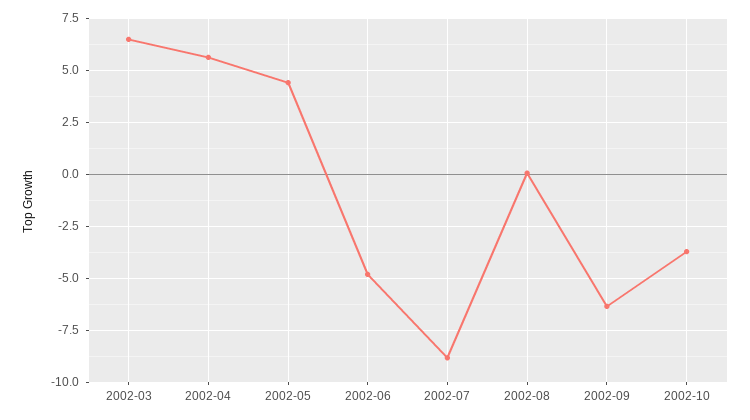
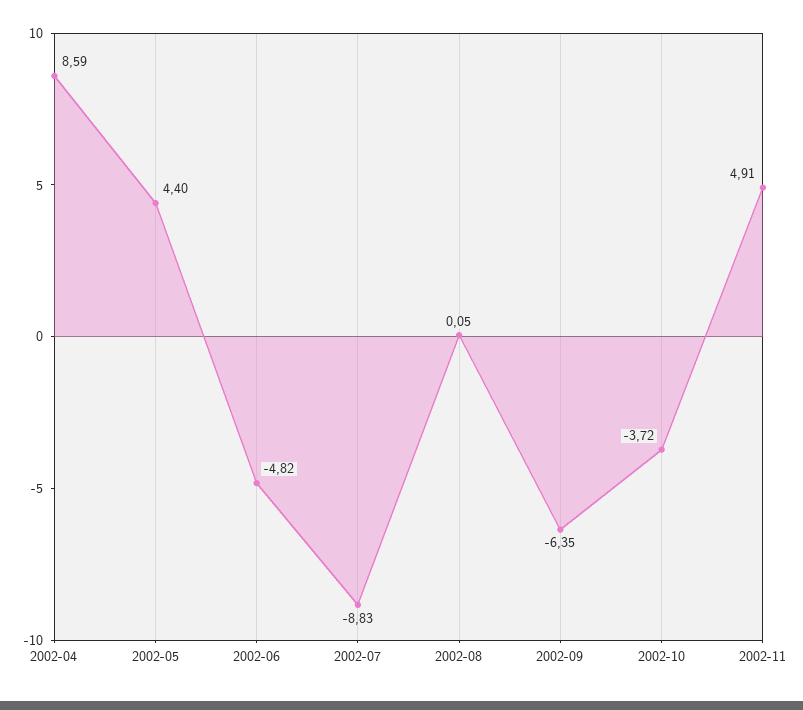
2002-03: 6.5 -> none
2002-04: 5.5 -> 8.59
2002-11: none -> 4.91

